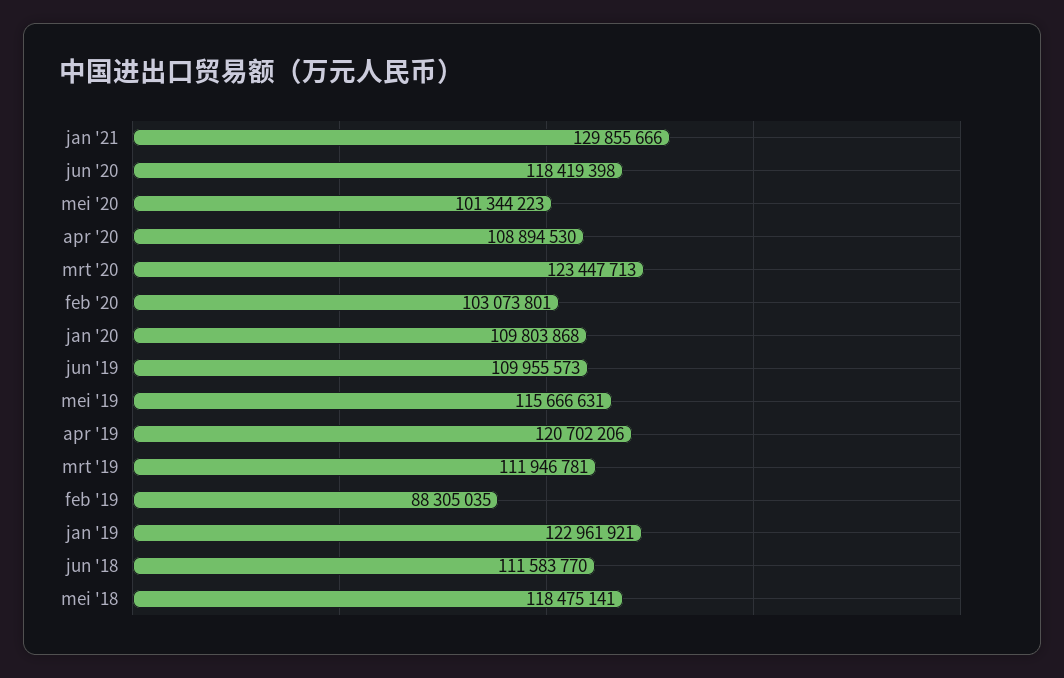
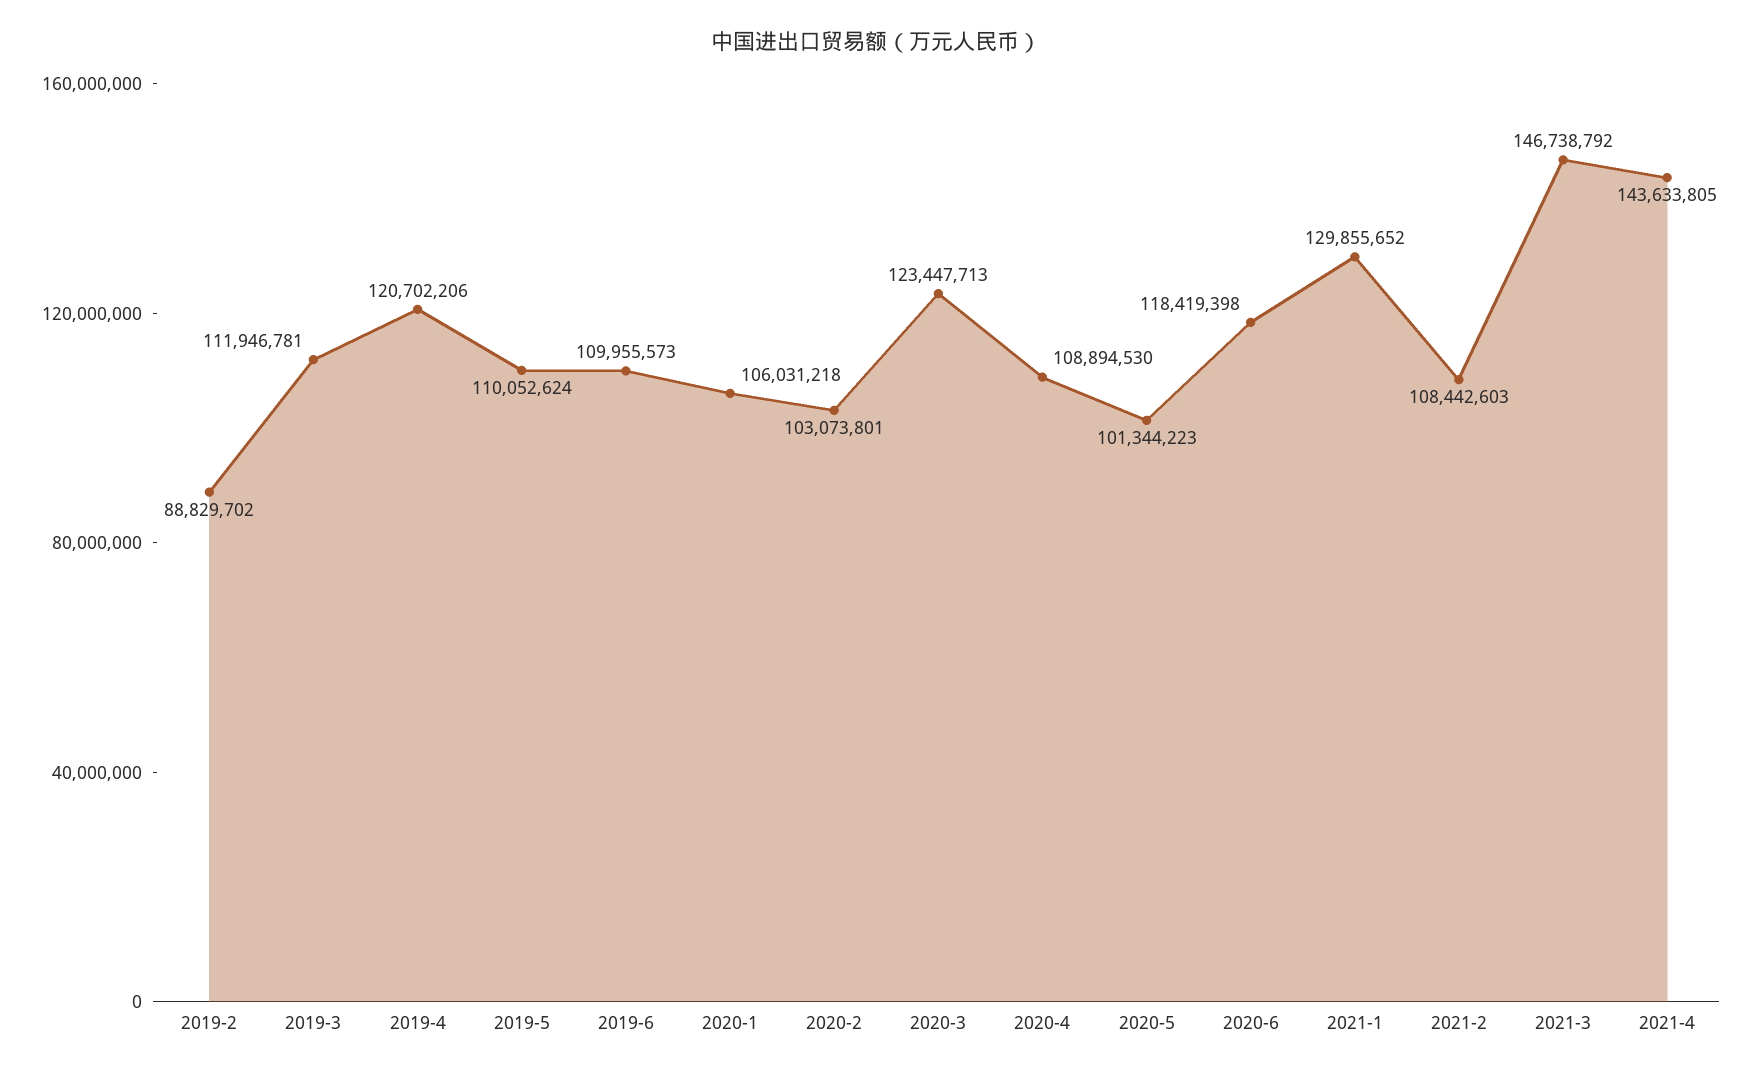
jan '21: 129855666 -> 129855652
jan '20: 109803868 -> 106031218
mei '19: 115666631 -> 110052624
feb '19: 88305035 -> 88829702
jan '19: 122961921 -> none
jun '18: 111583770 -> none
mei '18: 118475141 -> none
2021-2: none -> 108442603
2021-3: none -> 146738792
2021-4: none -> 143633805

